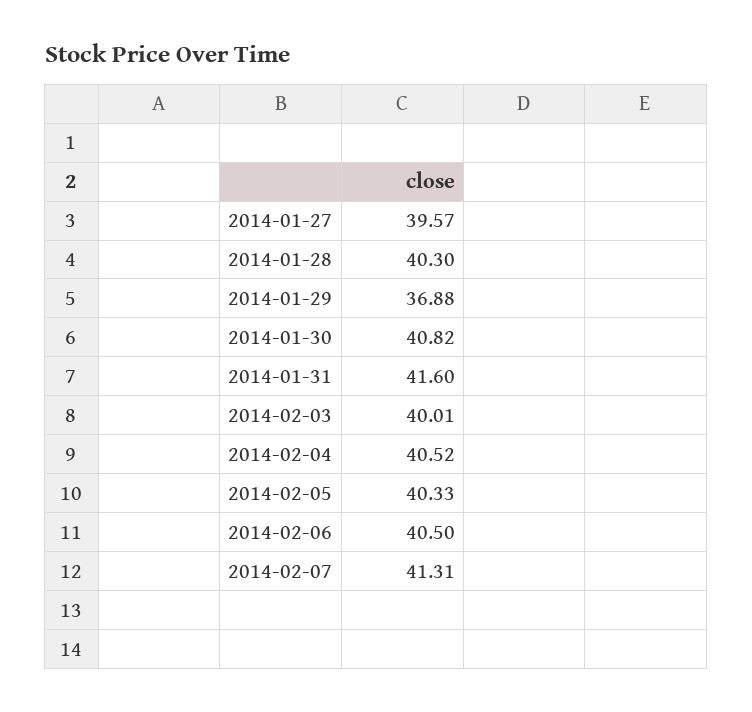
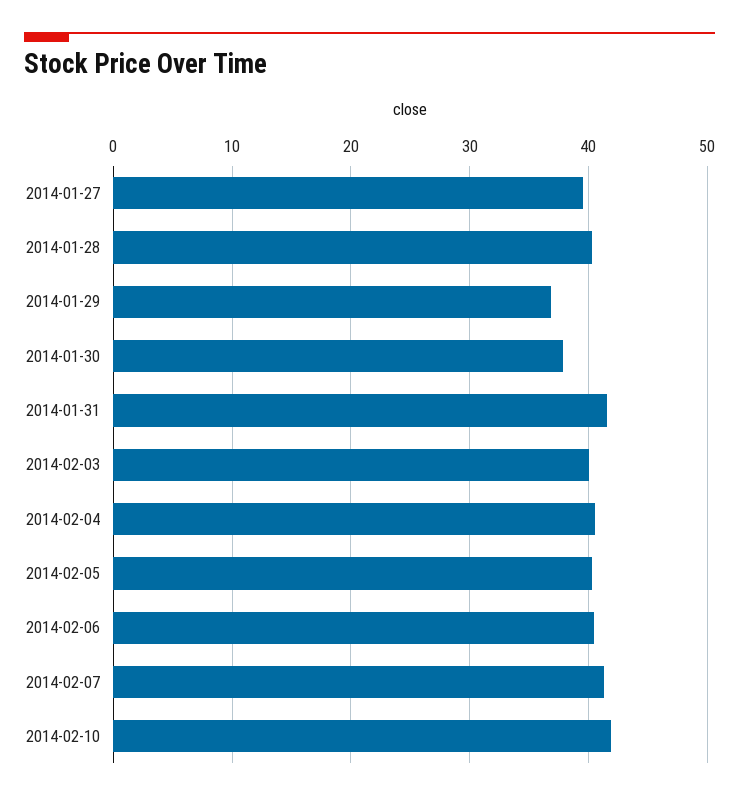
2014-01-30: 40.82 -> 38
2014-02-10: none -> 42

